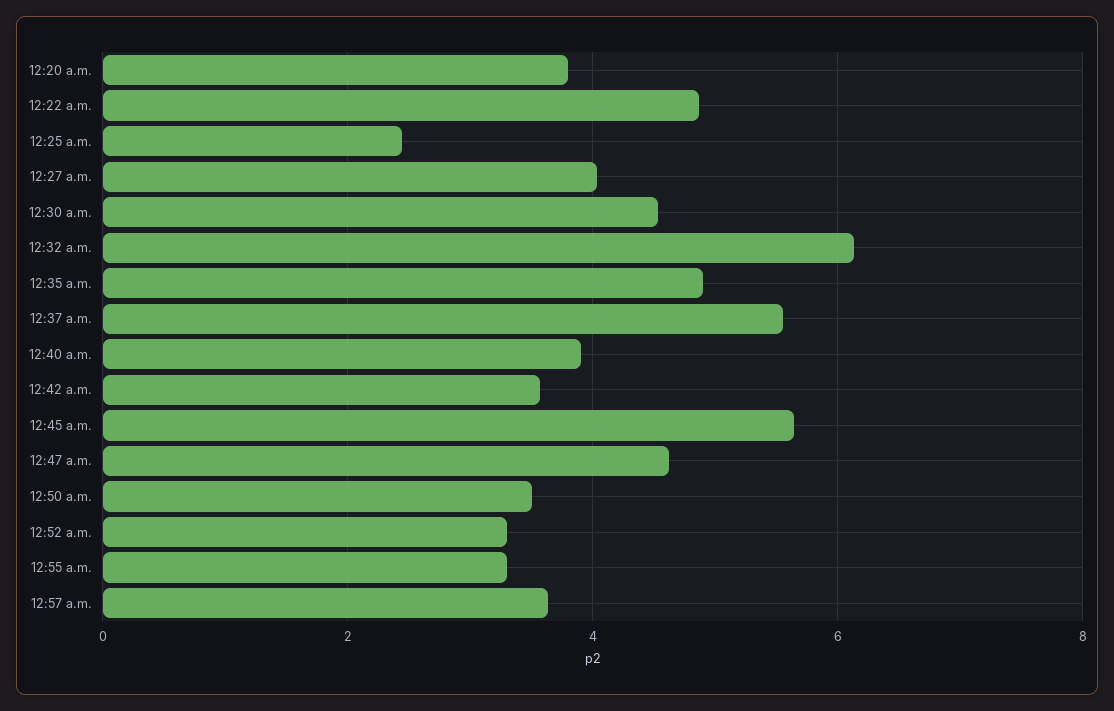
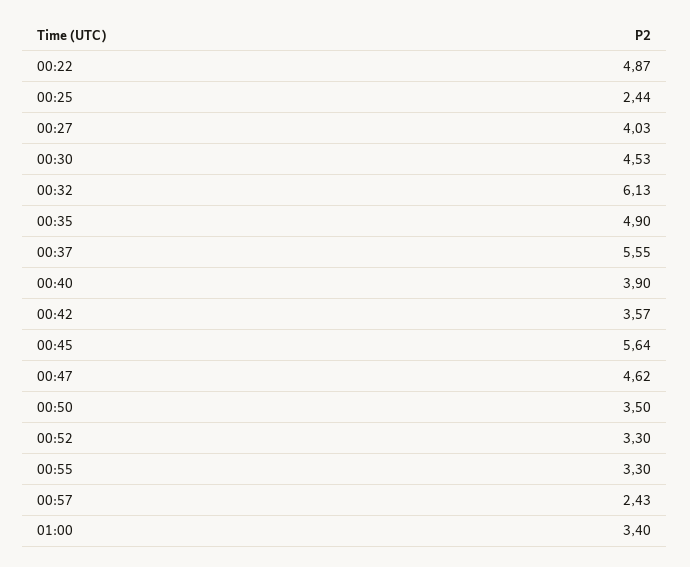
12:20 a.m.: 3.8 -> none
12:57 a.m.: 3.6 -> 2.43
01:00: none -> 3.4

